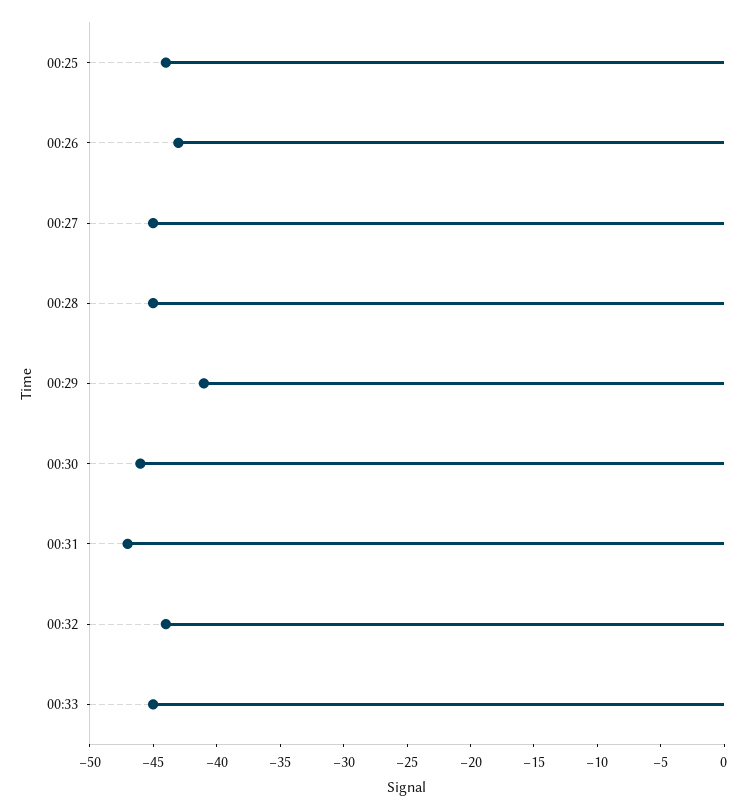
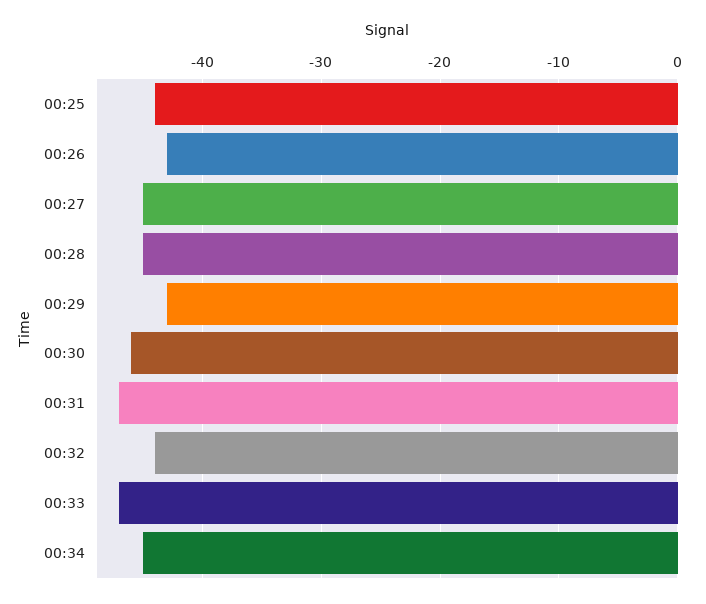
00:29: -41 -> -43
00:33: -45 -> -47
00:34: none -> -45

